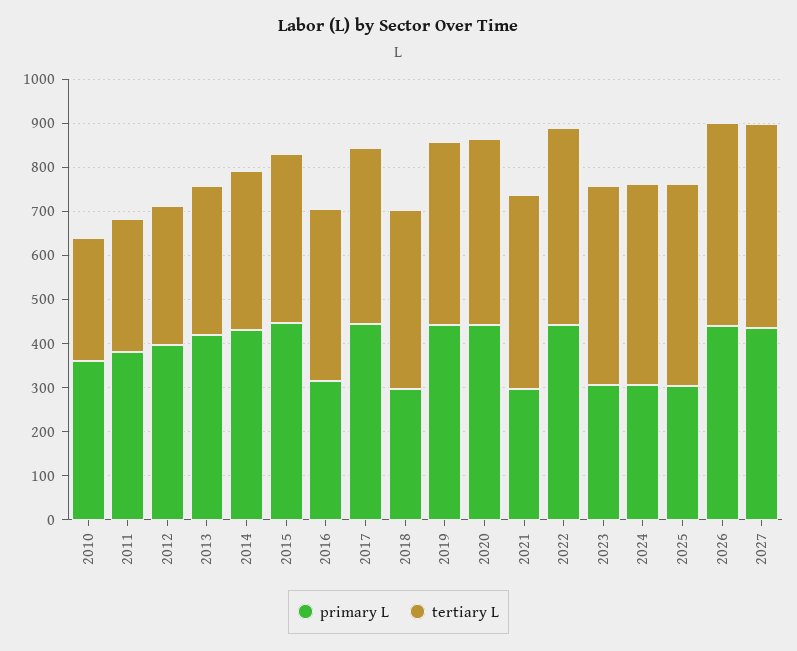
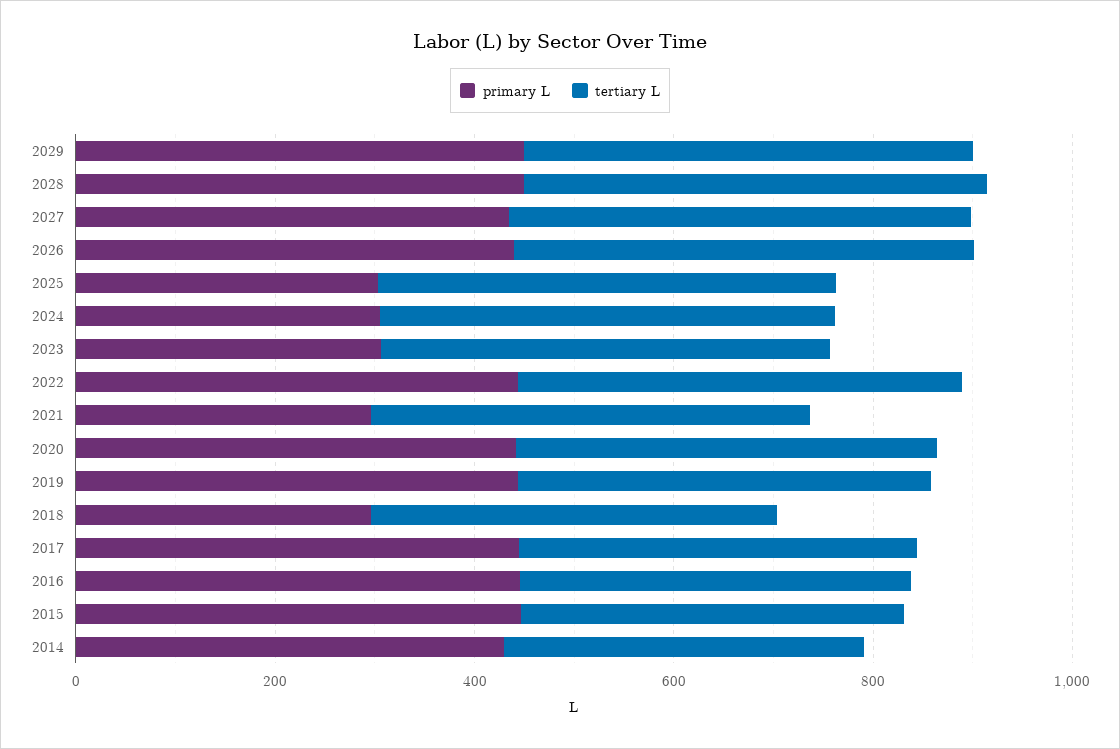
primary L, 2010: 360 -> none
tertiary L, 2010: 280 -> none
primary L, 2011: 380 -> none
tertiary L, 2011: 300 -> none
primary L, 2012: 400 -> none
tertiary L, 2012: 320 -> none
primary L, 2013: 420 -> none
tertiary L, 2013: 340 -> none
primary L, 2016: 320 -> 450
primary L, 2029: none -> 450
tertiary L, 2029: none -> 450
primary L, 2028: none -> 450
tertiary L, 2028: none -> 450

